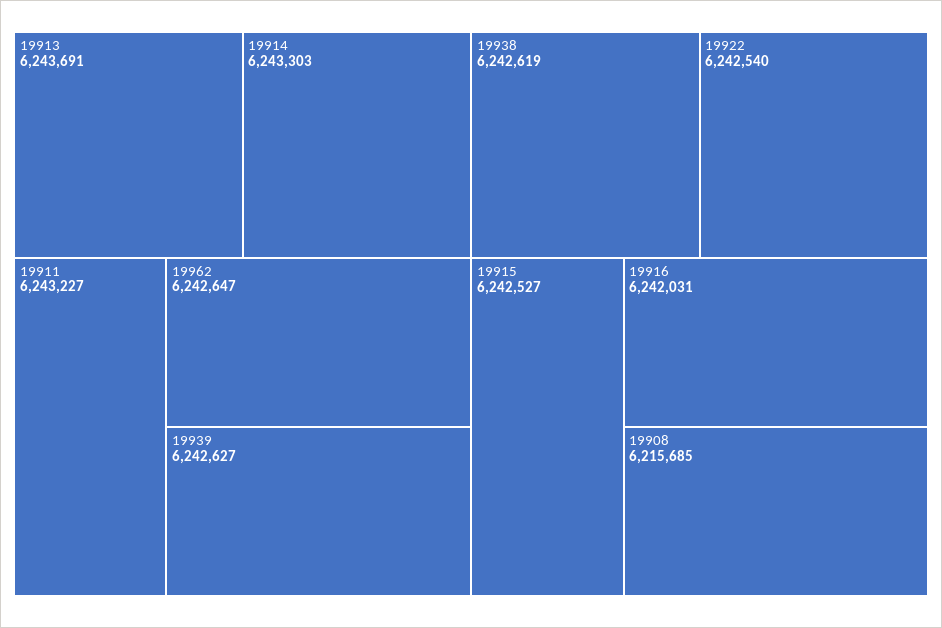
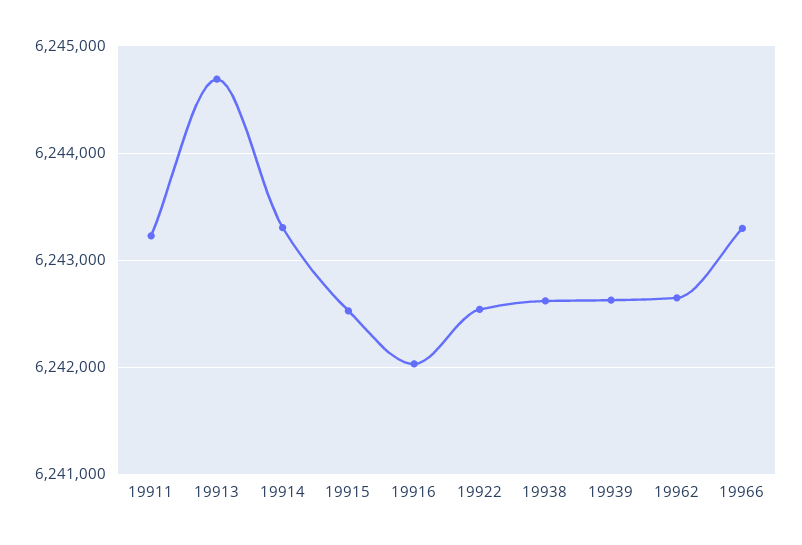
19913: 6243691 -> 6244700
19908: 6215685 -> none
19966: none -> 6243300

